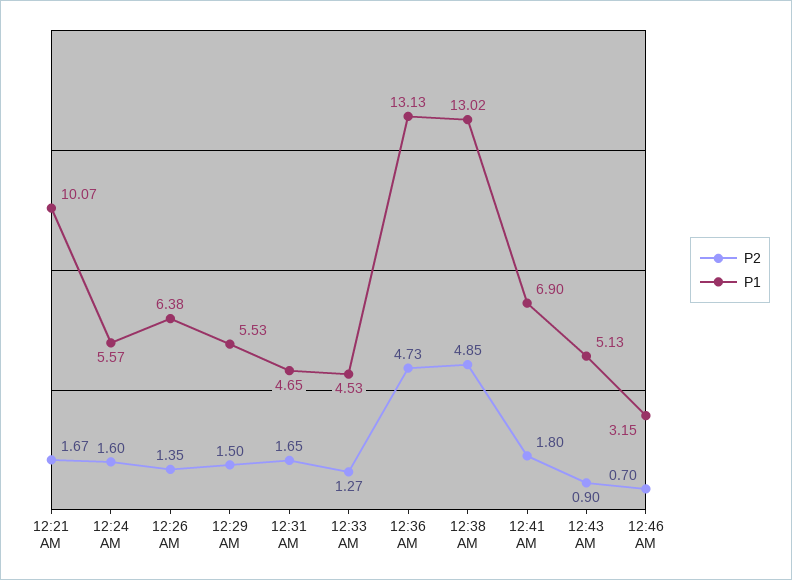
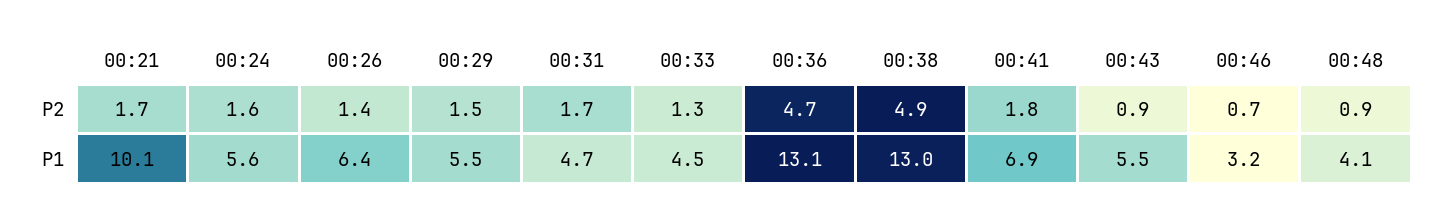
P1, 12:43 AM: 5.13 -> 5.5
P2, 00:48: none -> 0.9
P1, 00:48: none -> 4.1

